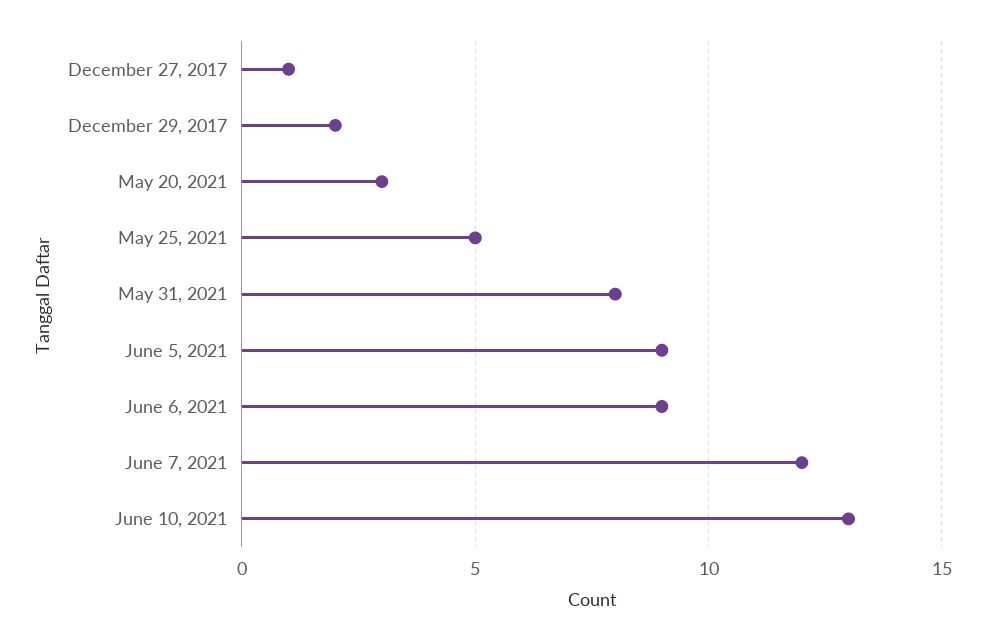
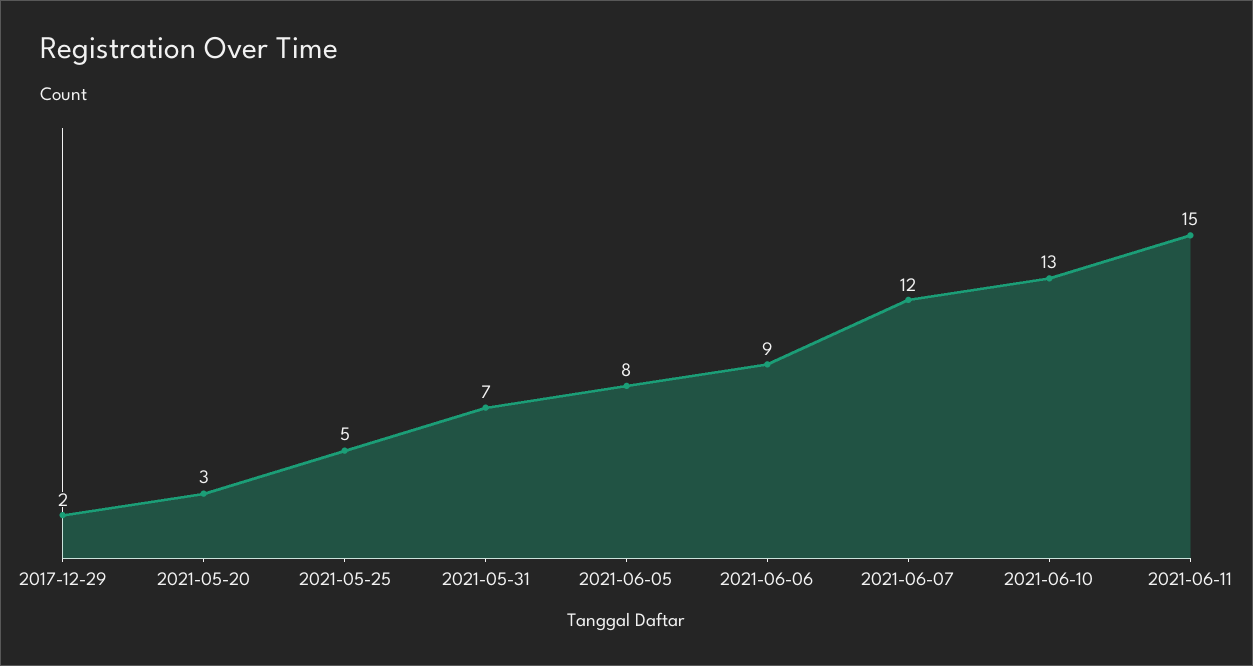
December 27, 2017: 1 -> none
May 31, 2021: 8 -> 7
June 5, 2021: 9 -> 8
2021-06-11: none -> 15

